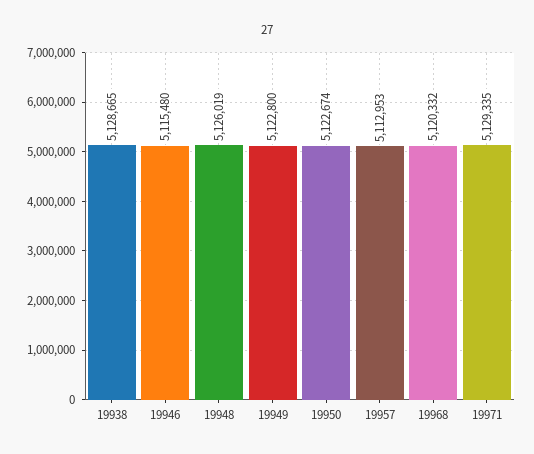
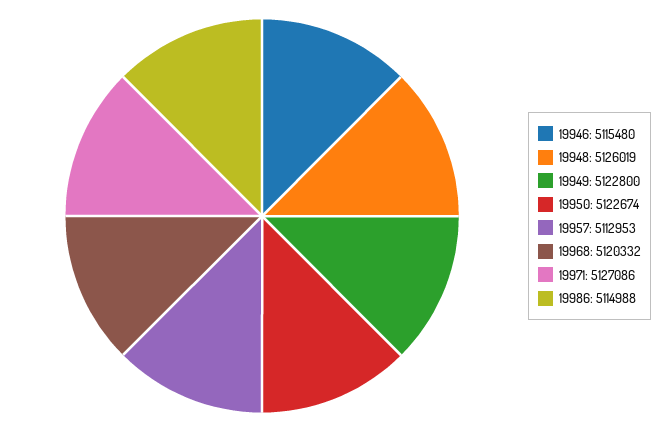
19938: 5128665 -> none
19971: 5129335 -> 5127086
19986: none -> 5114988

